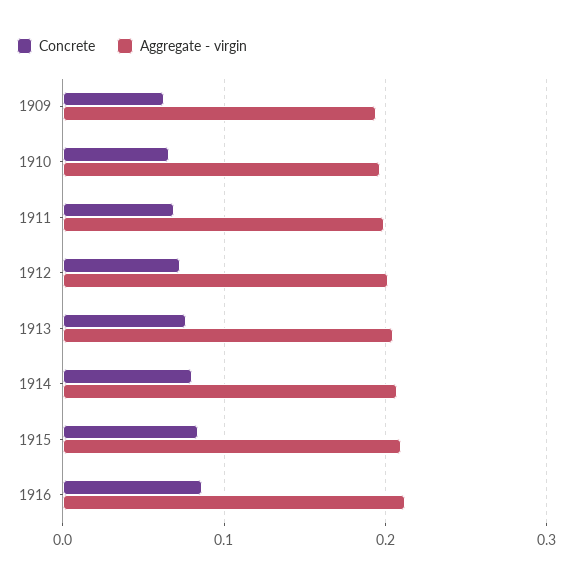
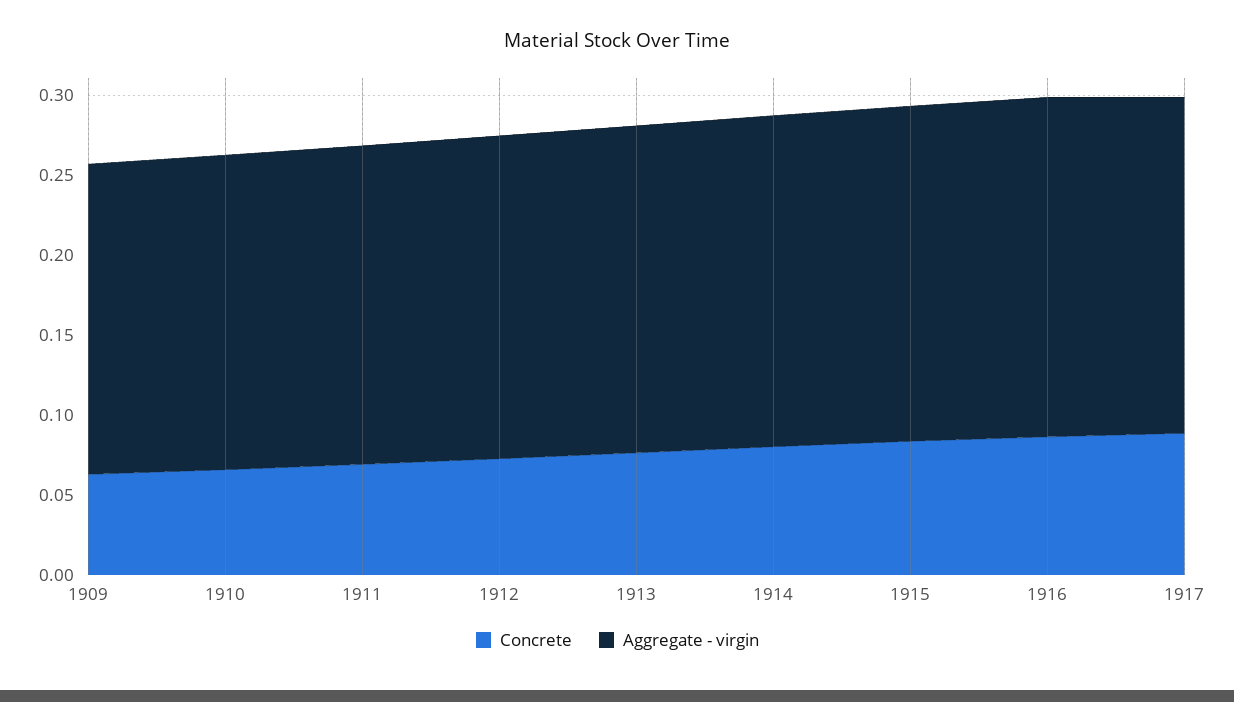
Concrete, 1917: none -> 0.09
Aggregate - virgin, 1917: none -> 0.21

